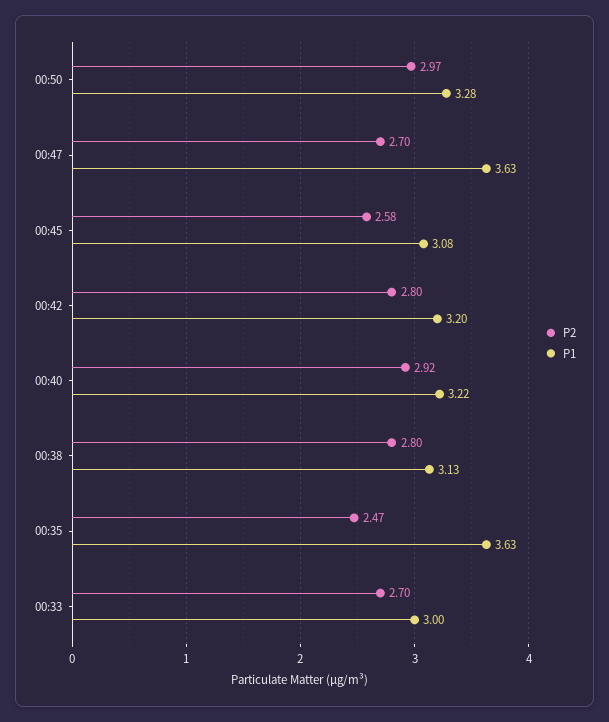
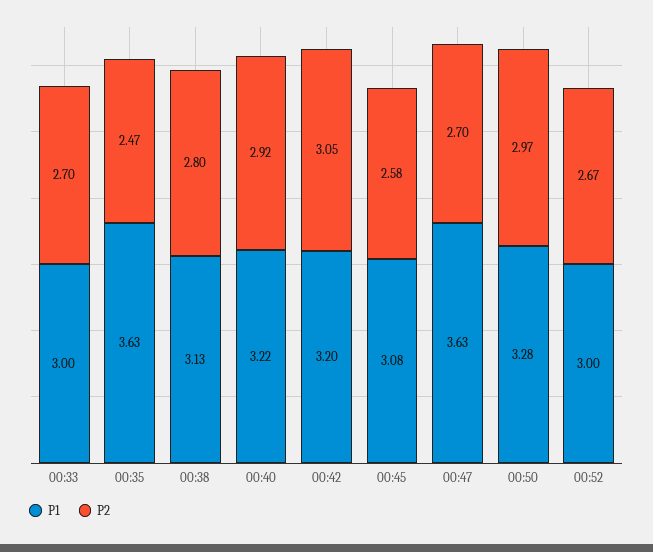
P2, 00:42: 2.8 -> 3.05
P1, 00:52: none -> 3
P2, 00:52: none -> 2.67

